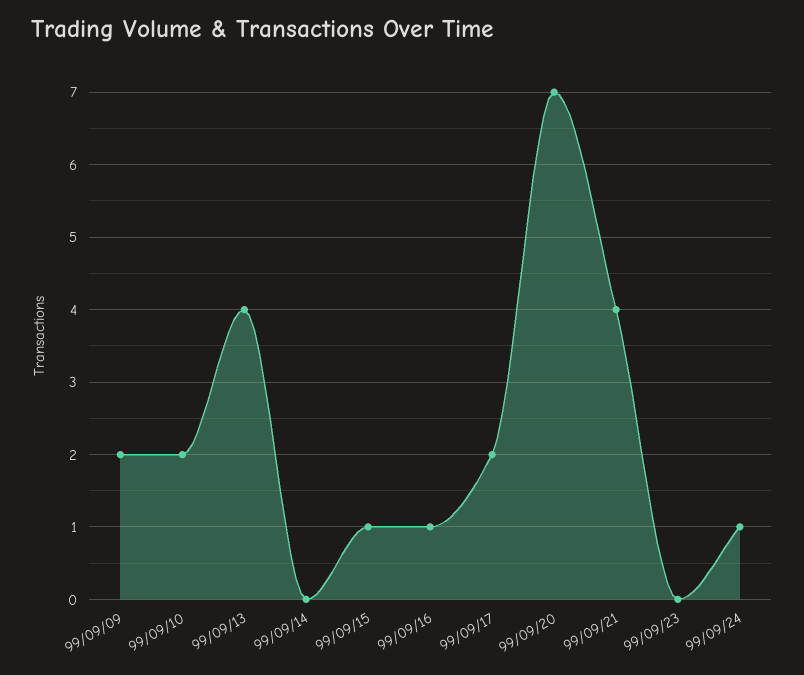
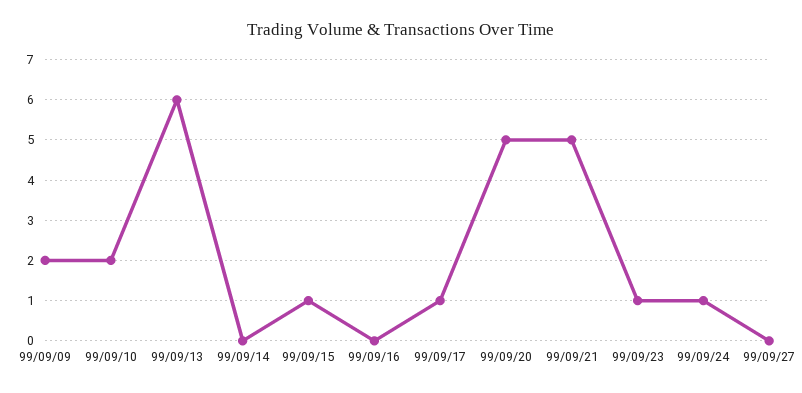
99/09/13: 4 -> 6
99/09/16: 1 -> 0
99/09/17: 2 -> 1
99/09/20: 7 -> 5
99/09/21: 4 -> 5
99/09/23: 0 -> 1
99/09/27: none -> 0

